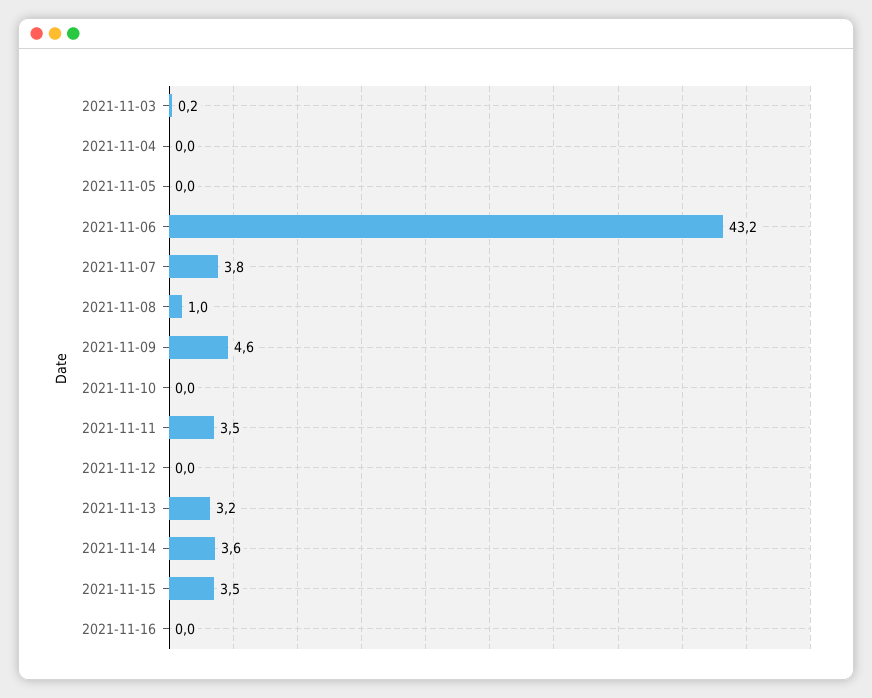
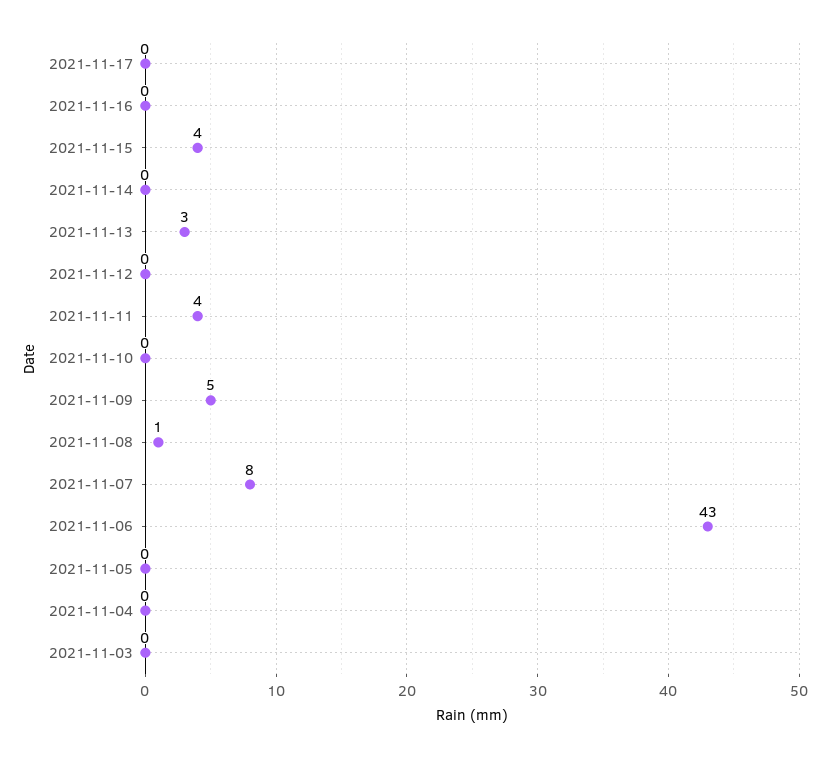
2021-11-07: 3.8 -> 8
2021-11-14: 3.6 -> 0
2021-11-17: none -> 0

